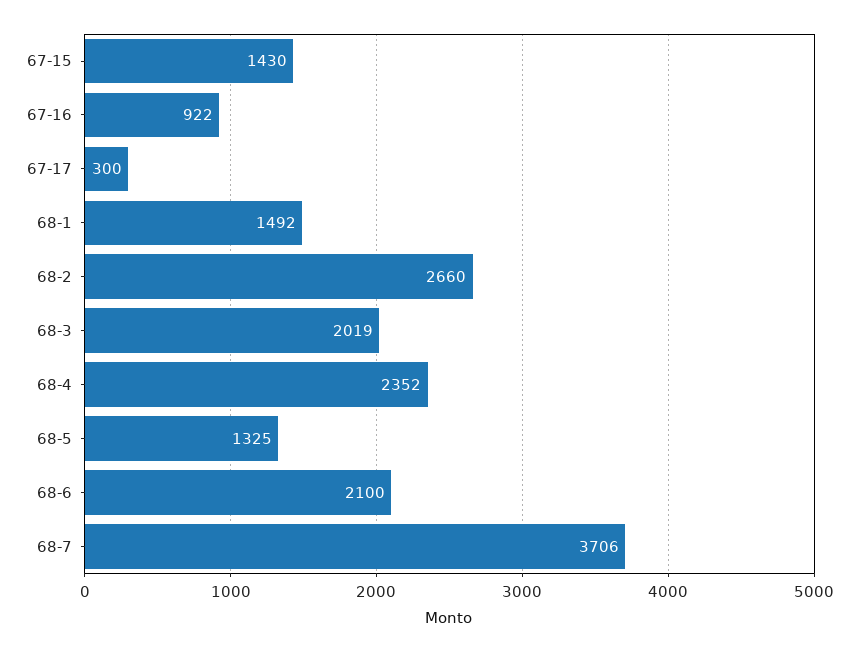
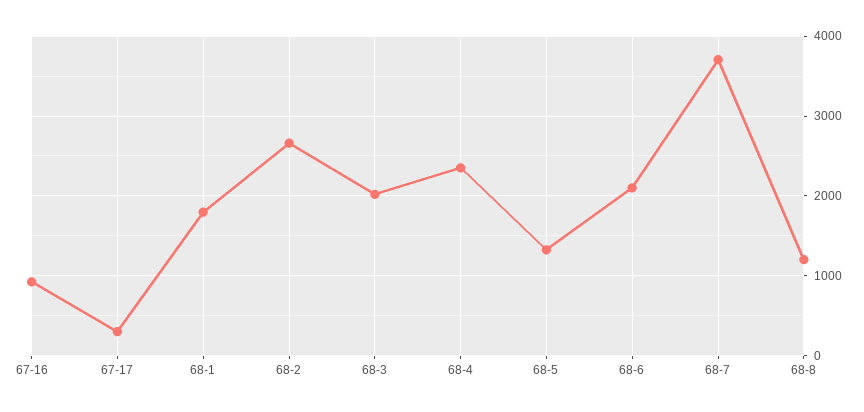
67-15: 1430 -> none
68-1: 1492 -> 1800
68-8: none -> 1200

